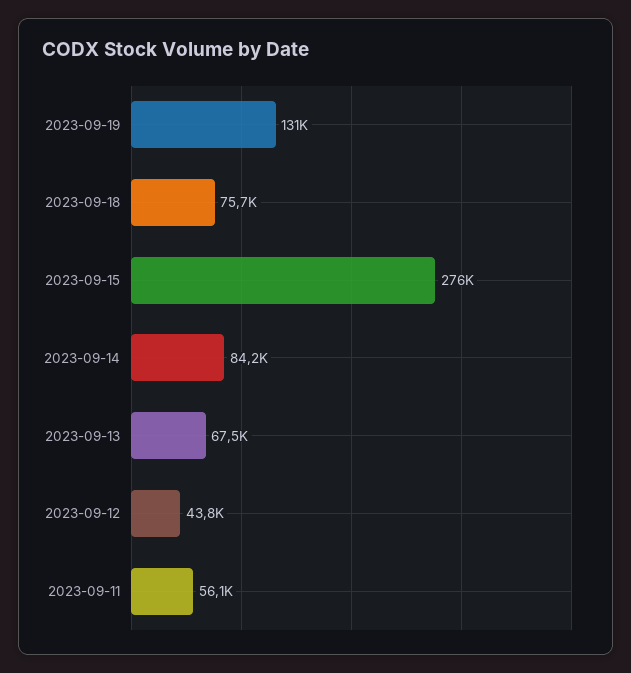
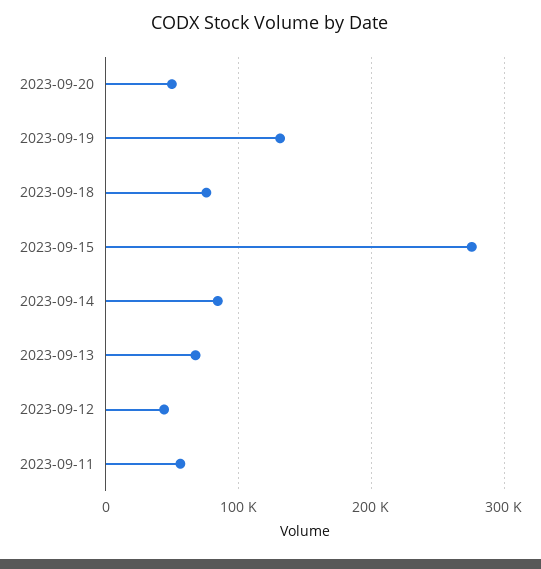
2023-09-20: none -> 50000

